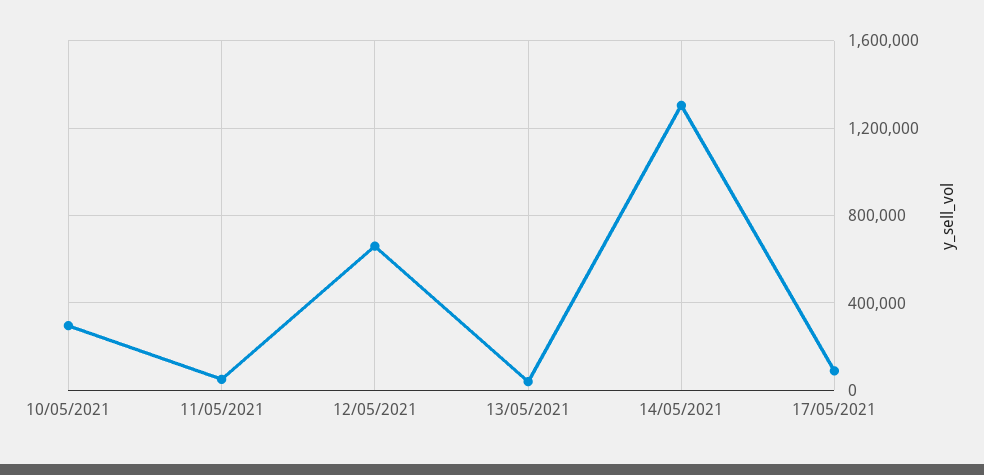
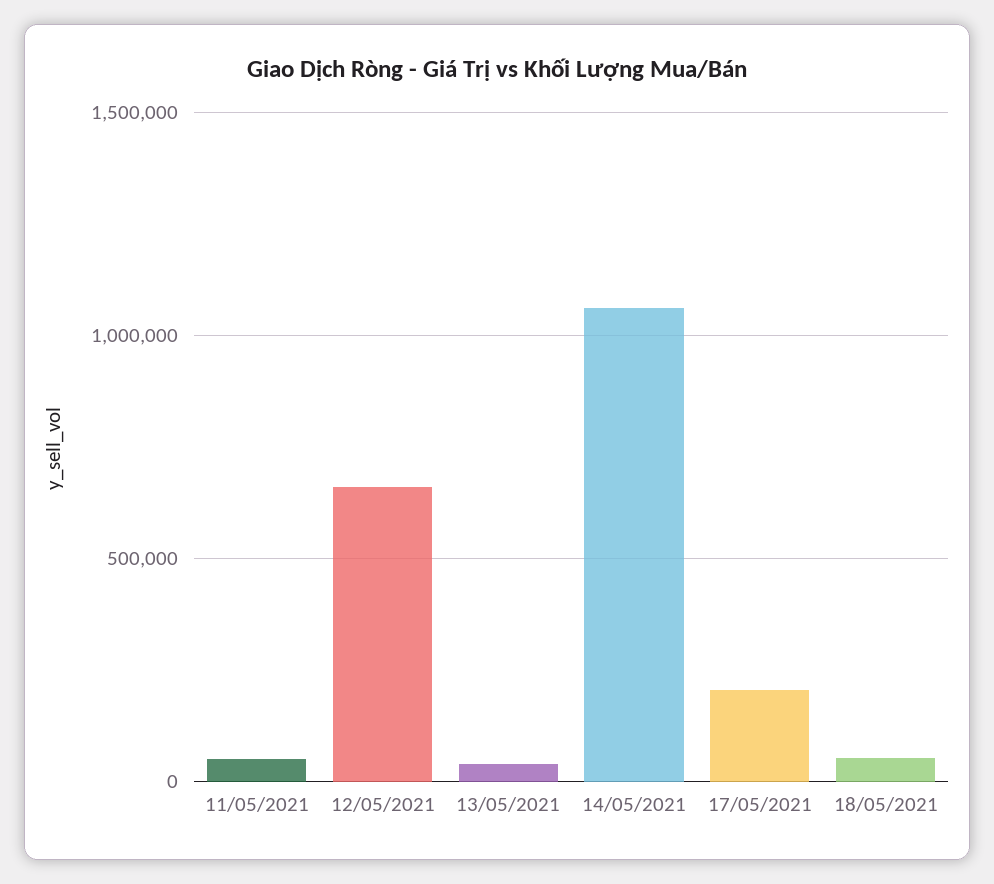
10/05/2021: 300000 -> none
14/05/2021: 1300000 -> 1050000
17/05/2021: 100000 -> 200000
18/05/2021: none -> 50000

